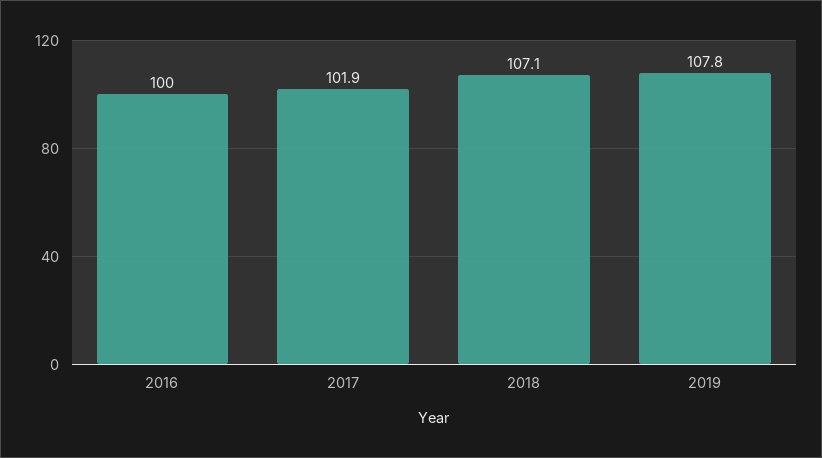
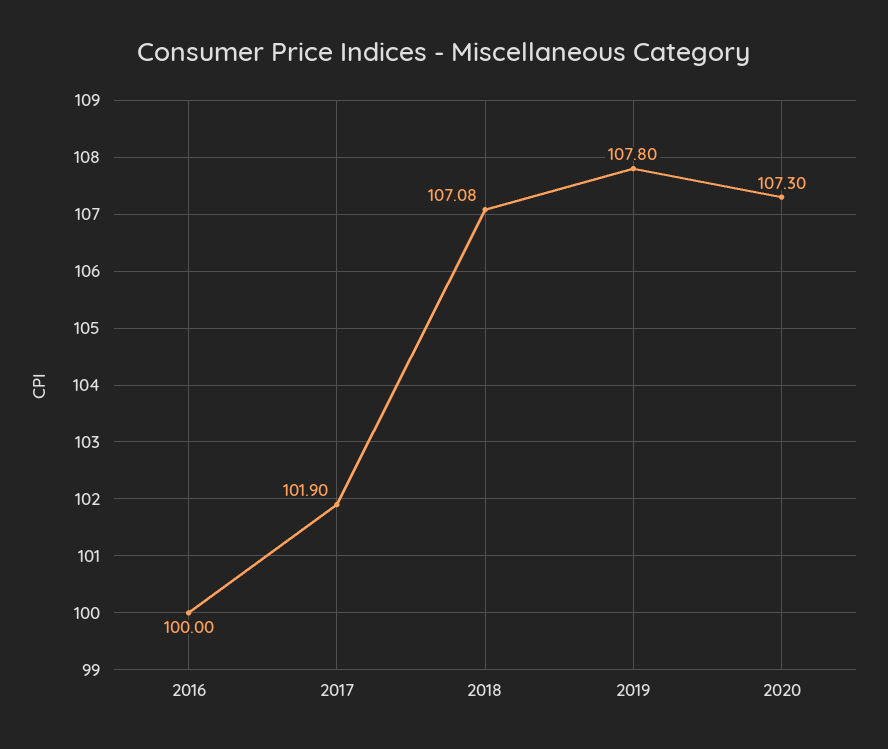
2020: none -> 107.3

